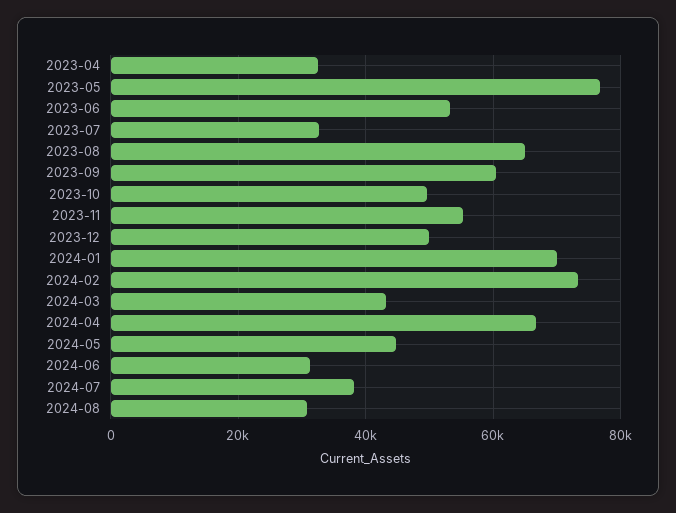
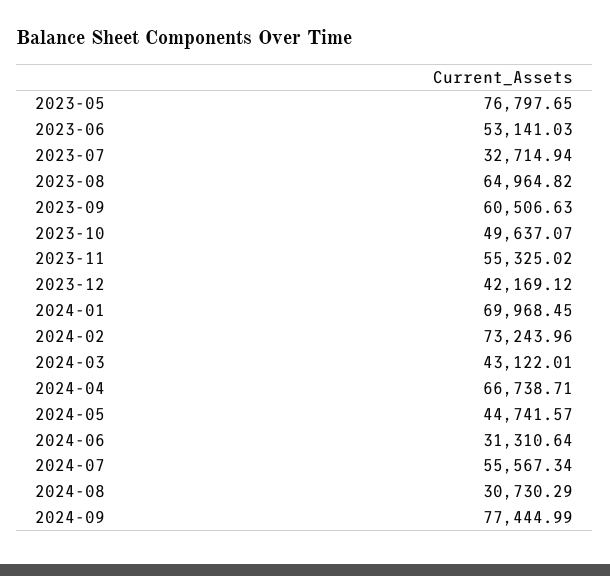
2023-04: 32000 -> none
2023-12: 50000 -> 42169.12
2024-07: 38000 -> 55567.34
2024-09: none -> 77444.99

